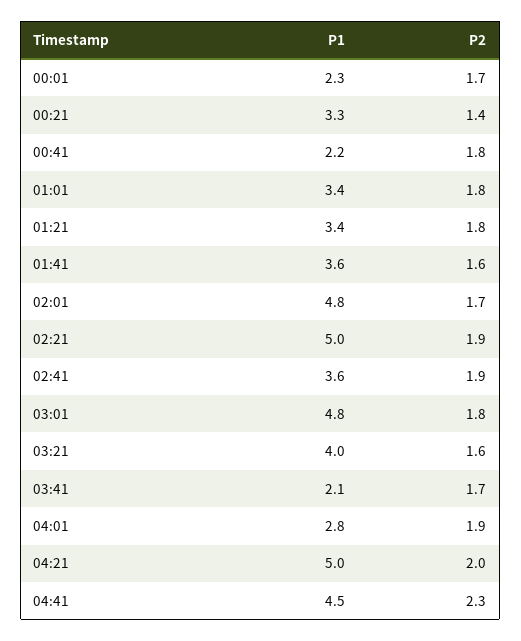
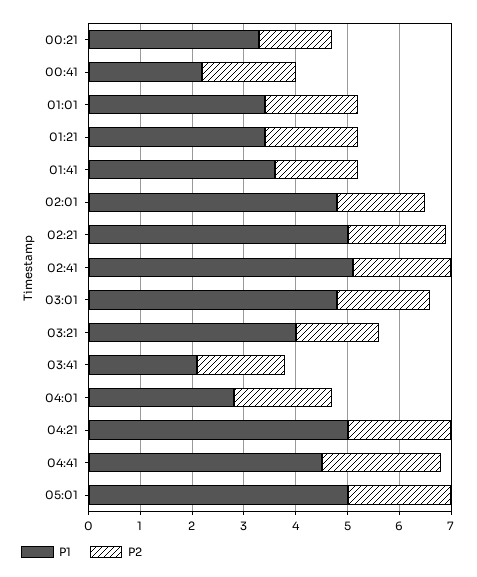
P1, 00:01: 2.3 -> none
P2, 00:01: 1.7 -> none
P1, 02:41: 3.6 -> 5
P1, 05:01: none -> 5
P2, 05:01: none -> 2

